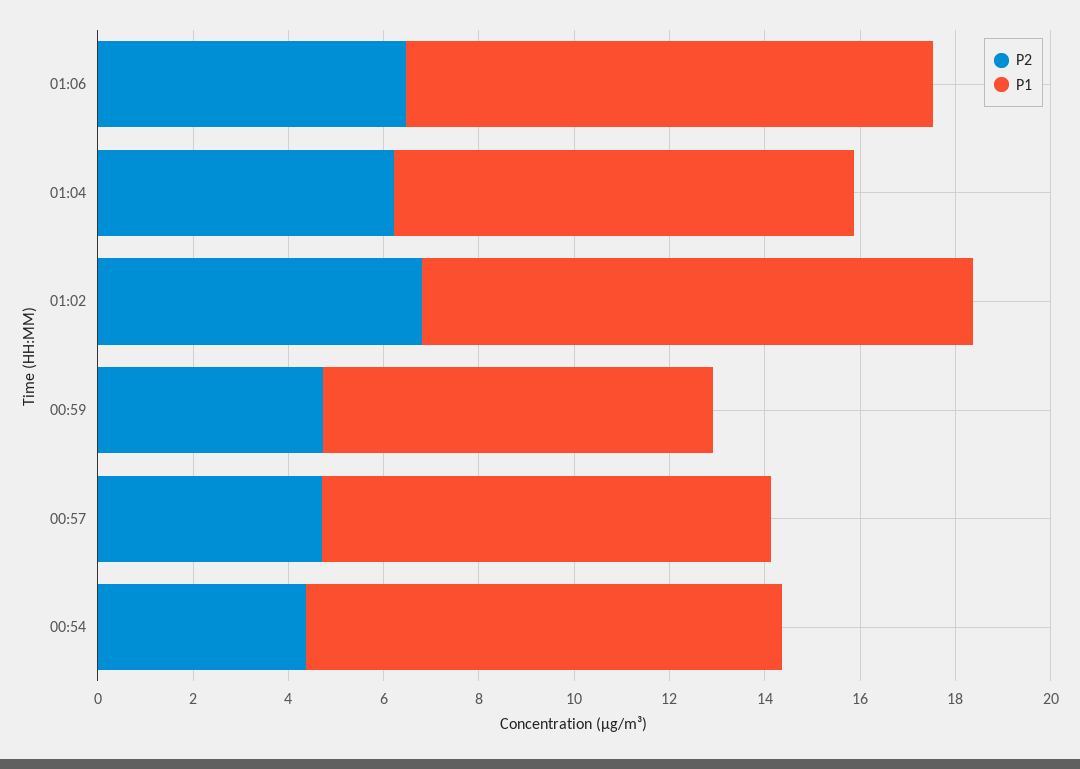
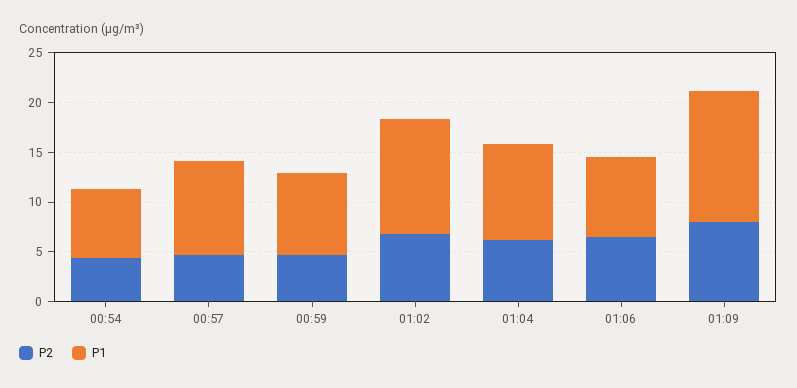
P1, 01:06: 11 -> 8
P1, 00:54: 10 -> 7
P2, 01:09: none -> 8
P1, 01:09: none -> 13

